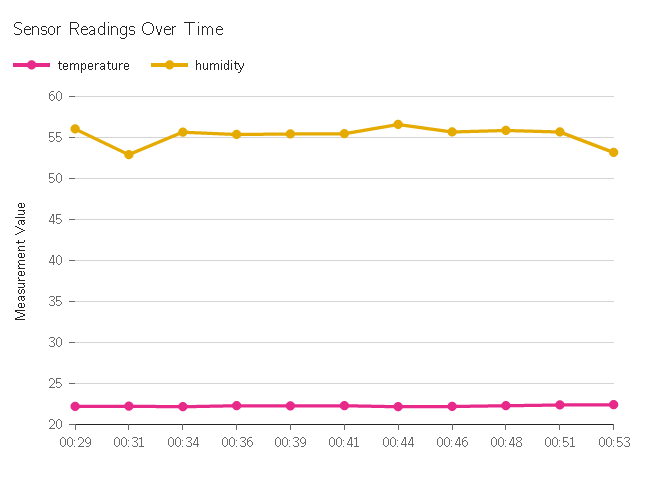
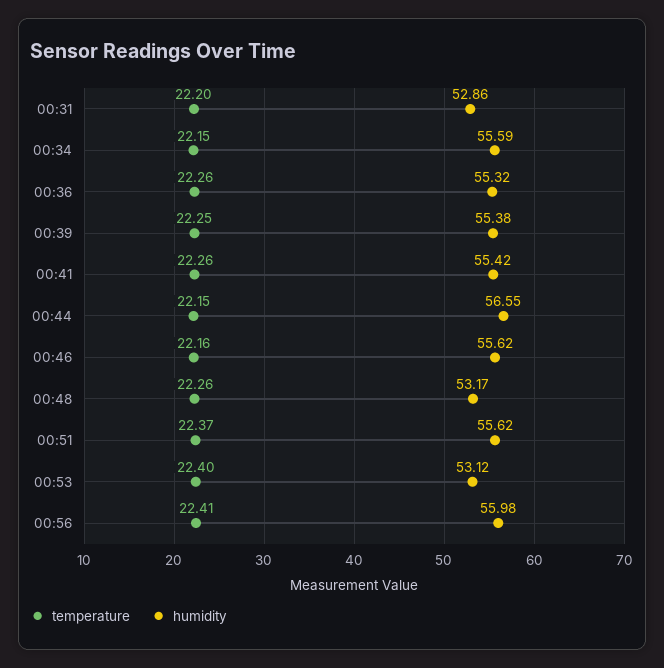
temperature, 00:29: 22 -> none
humidity, 00:29: 56 -> none
humidity, 00:48: 56 -> 53.17
temperature, 00:56: none -> 22.41
humidity, 00:56: none -> 55.98

